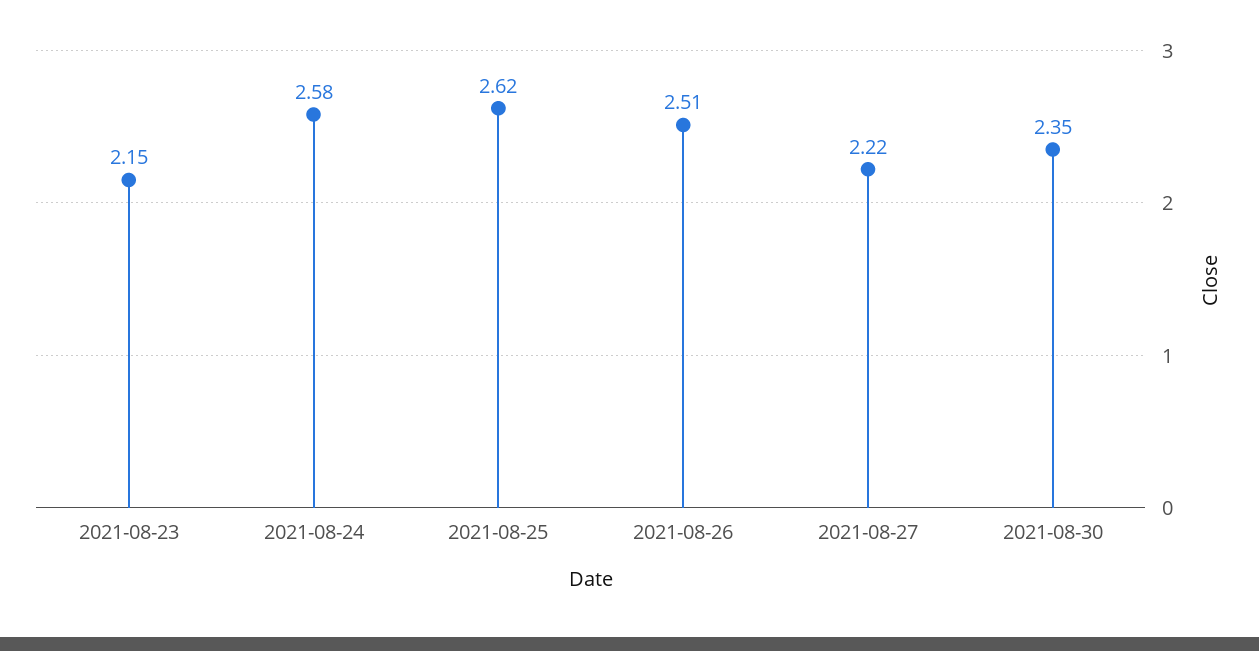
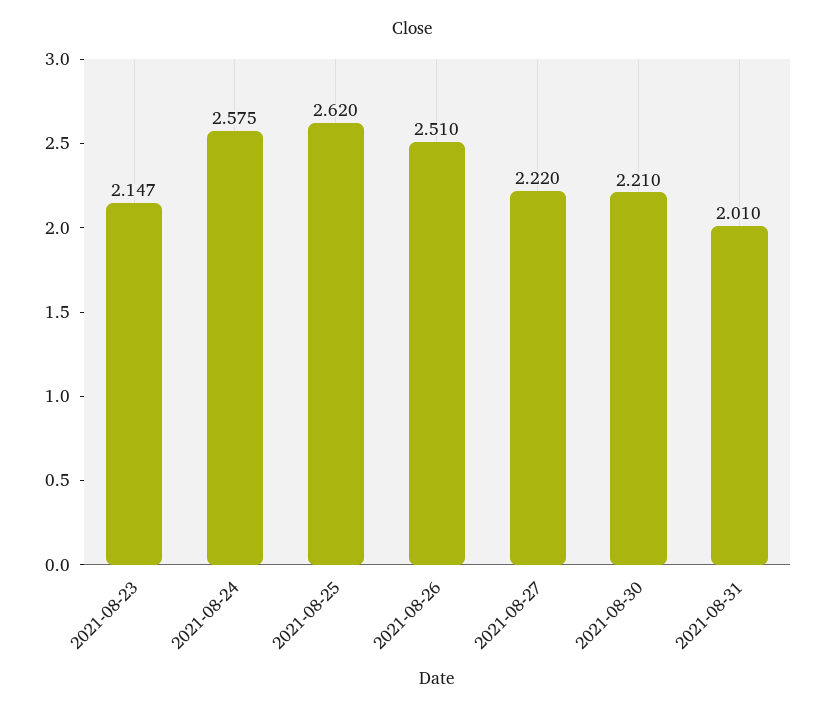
2021-08-30: 2.35 -> 2.21
2021-08-31: none -> 2.01

